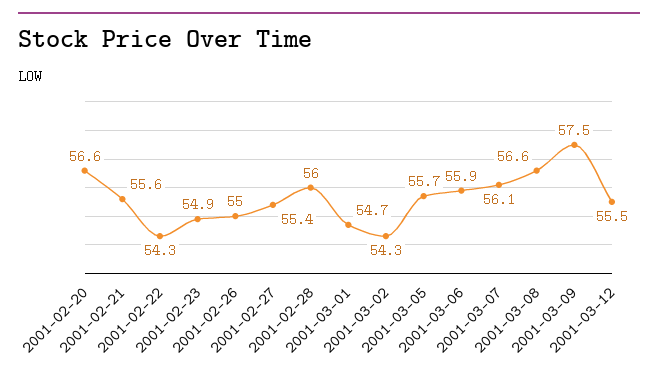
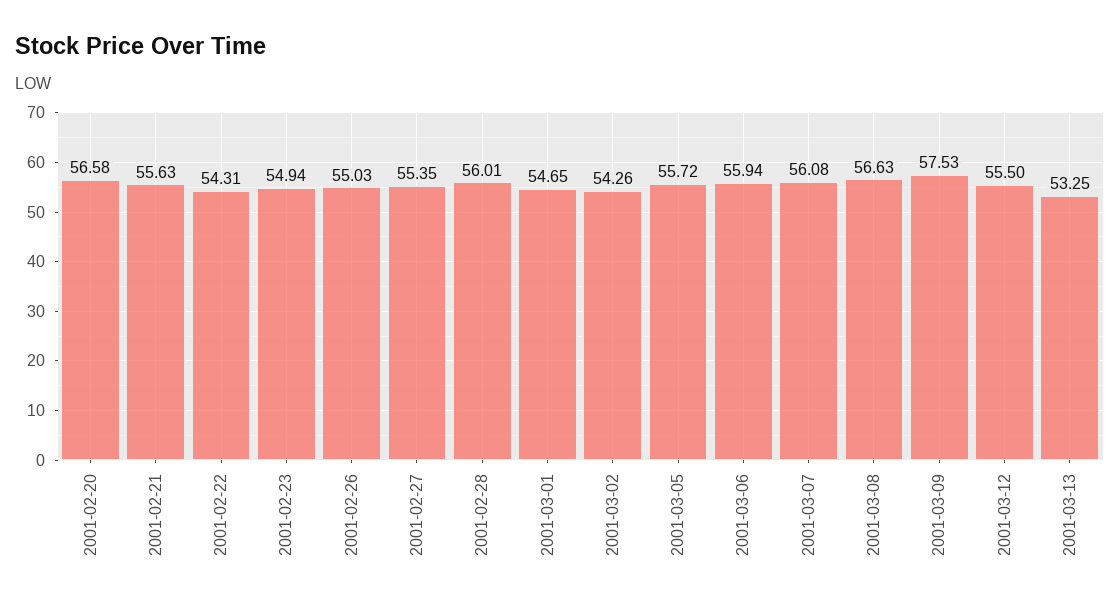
2001-03-13: none -> 53.25

